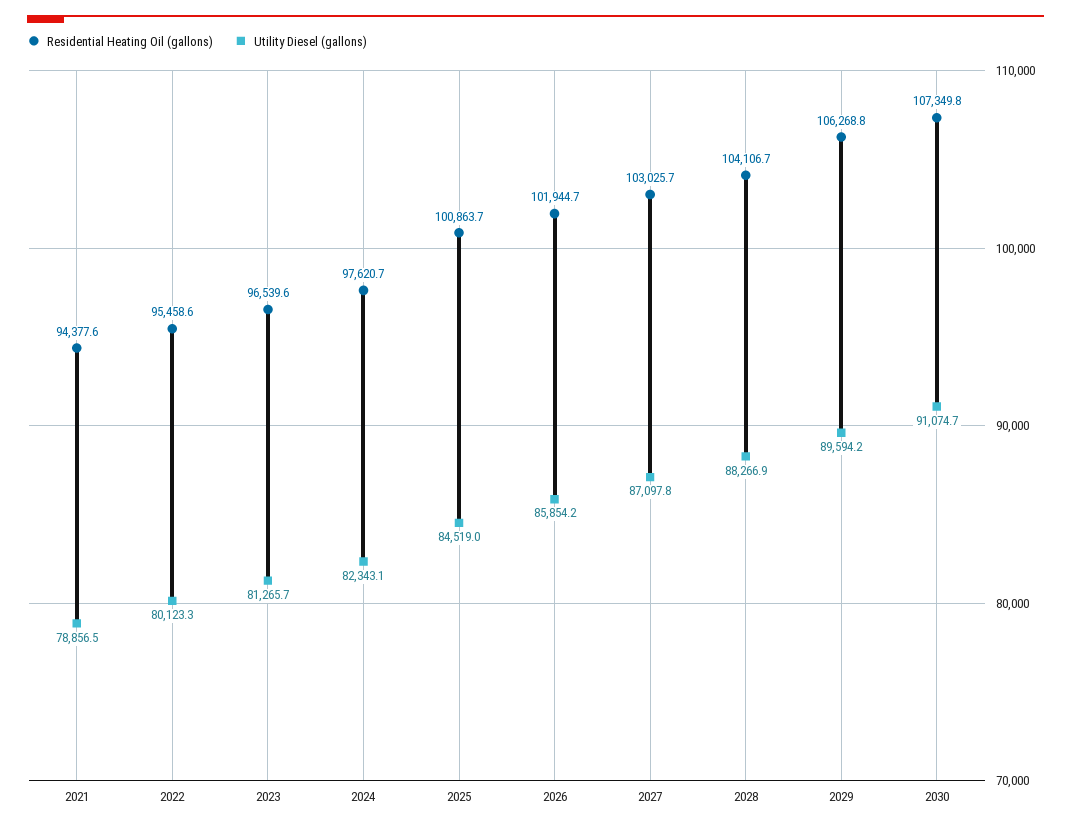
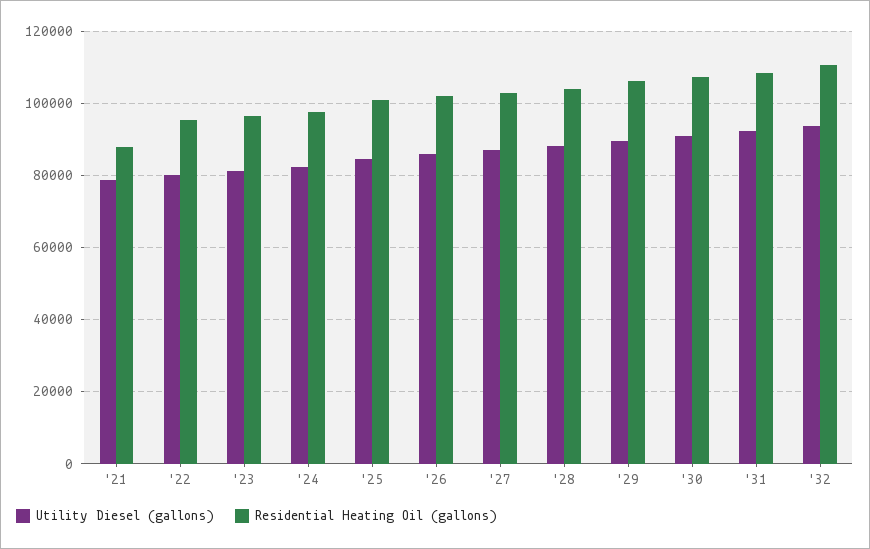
Residential Heating Oil (gallons), 2021: 94377.6 -> 88000
Utility Diesel (gallons), '31: none -> 92000
Residential Heating Oil (gallons), '31: none -> 108000
Utility Diesel (gallons), '32: none -> 94000
Residential Heating Oil (gallons), '32: none -> 110000

